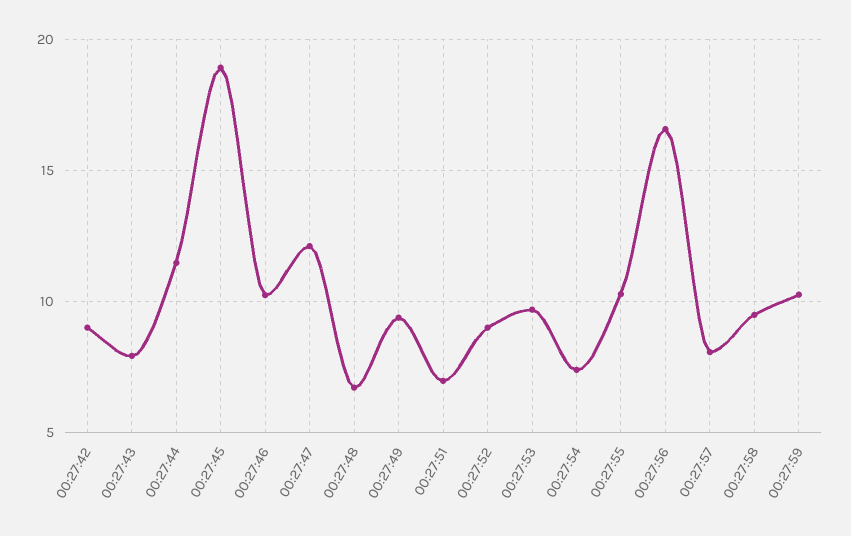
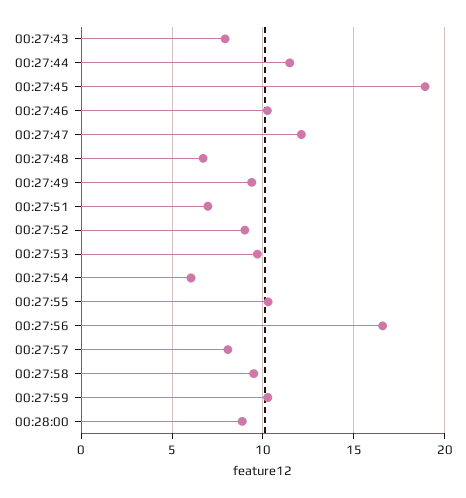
00:27:42: 9 -> none
00:27:54: 7.5 -> 6
00:28:00: none -> 9

